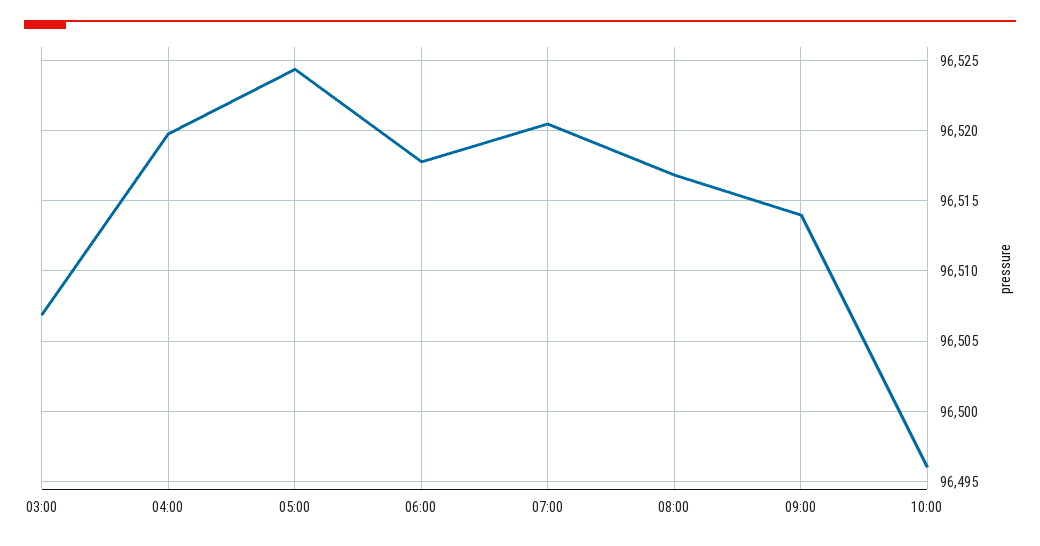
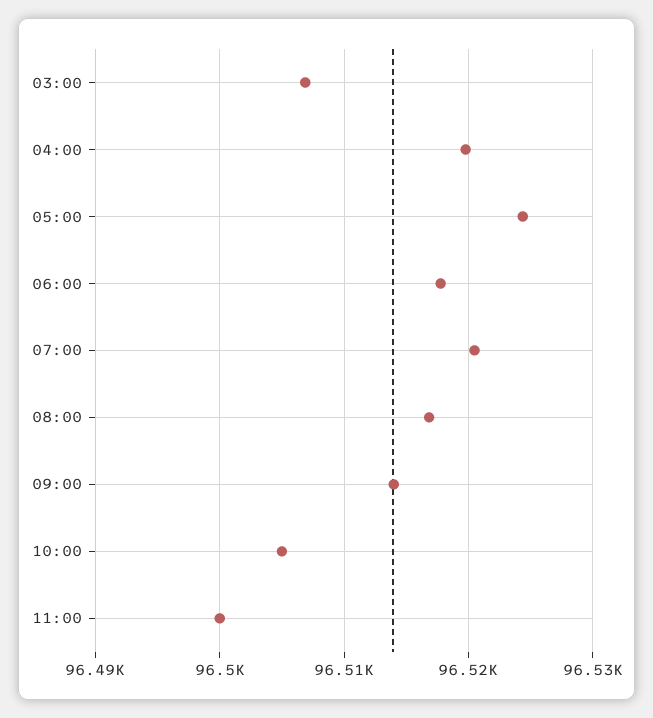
10:00: 96496 -> 96505
11:00: none -> 96500

